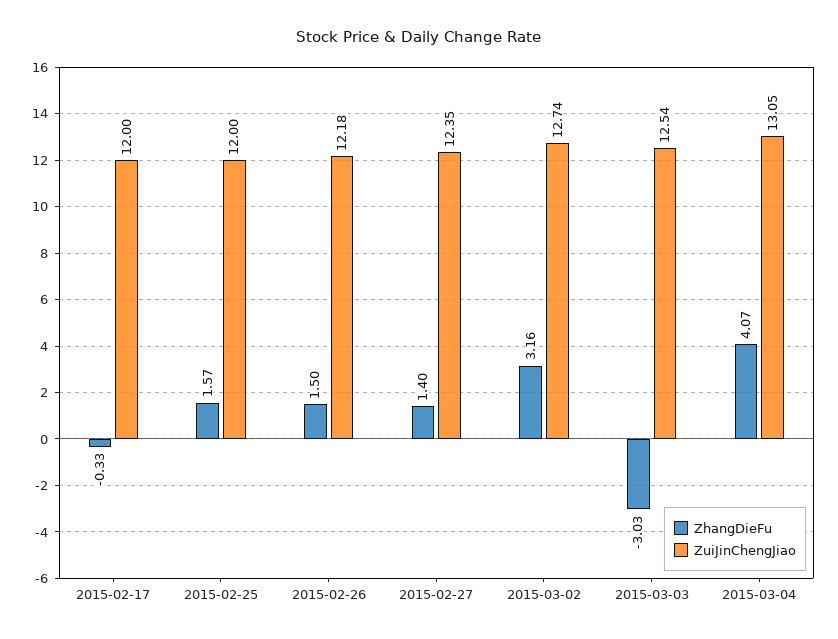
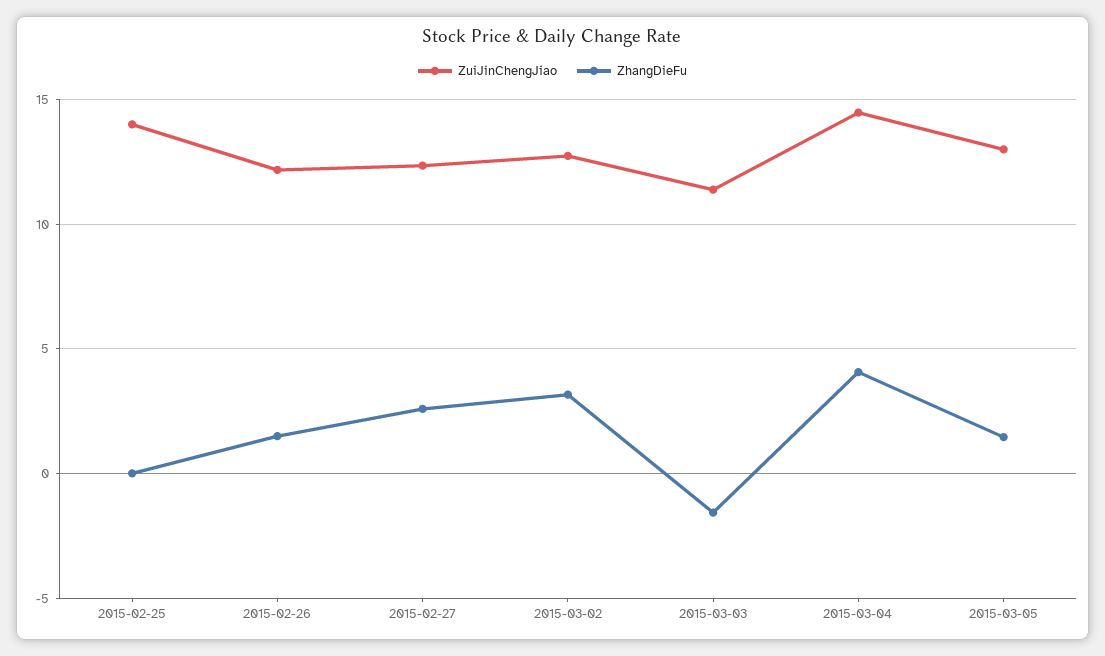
ZhangDieFu, 2015-02-17: -0.33 -> none
ZuiJinChengJiao, 2015-02-17: 12 -> none
ZhangDieFu, 2015-02-25: 1.57 -> 0
ZuiJinChengJiao, 2015-02-25: 12 -> 14
ZhangDieFu, 2015-02-27: 1.4 -> 2.5
ZhangDieFu, 2015-03-03: -3.03 -> -1.5
ZuiJinChengJiao, 2015-03-03: 12.54 -> 11.5
ZuiJinChengJiao, 2015-03-04: 13.05 -> 14.5
ZuiJinChengJiao, 2015-03-05: none -> 13
ZhangDieFu, 2015-03-05: none -> 1.5

